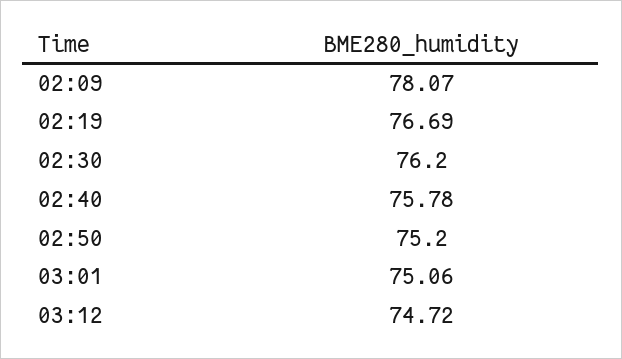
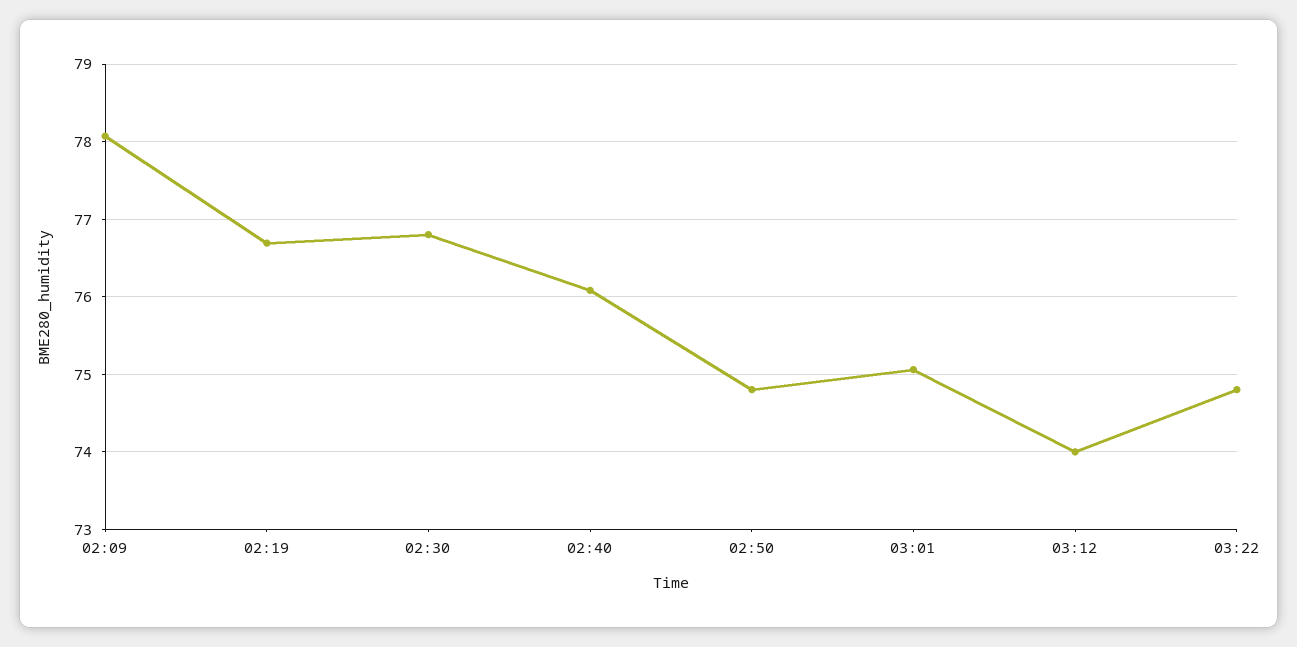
02:30: 76.2 -> 76.8
02:40: 75.78 -> 76.1
02:50: 75.2 -> 74.8
03:12: 74.72 -> 74
03:22: none -> 74.8

